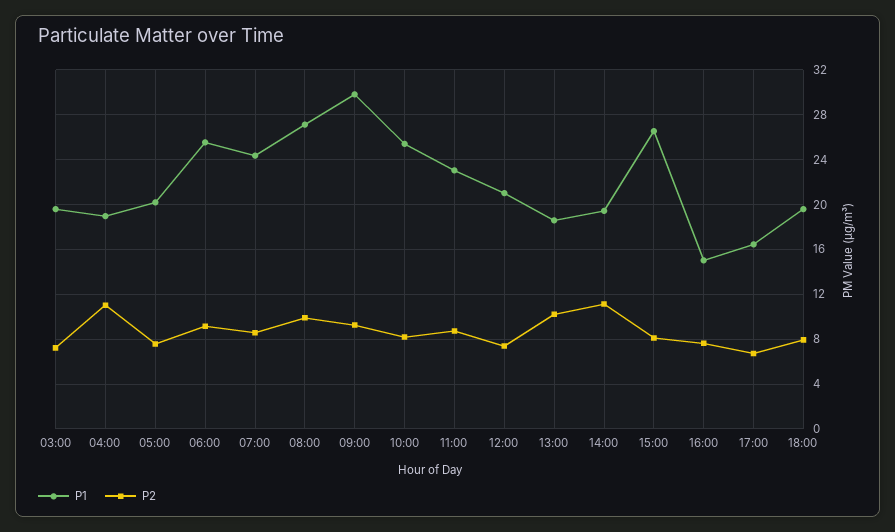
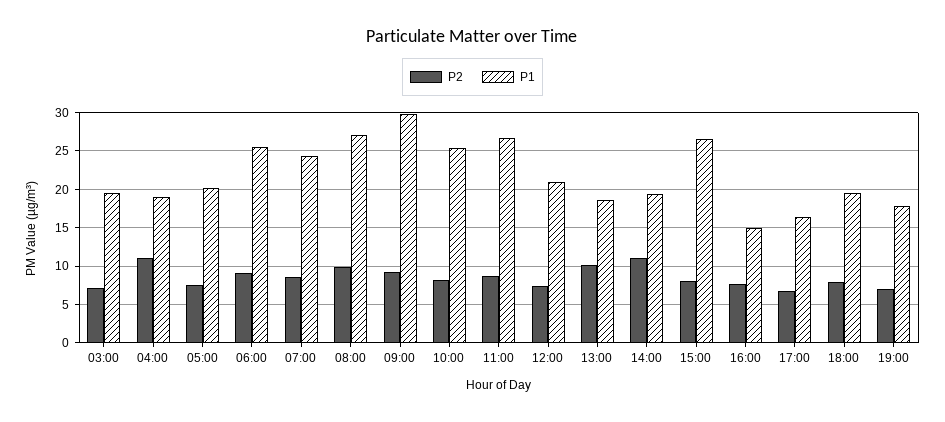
P1, 11:00: 23 -> 27
P2, 19:00: none -> 7
P1, 19:00: none -> 18

